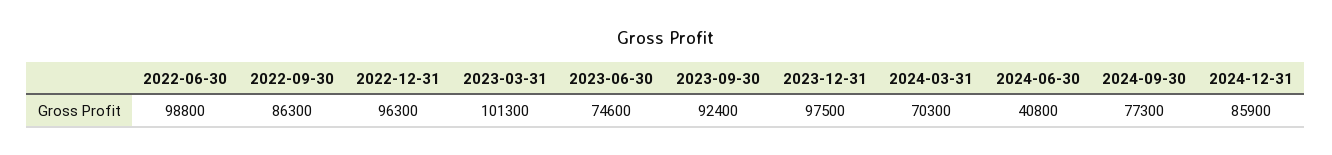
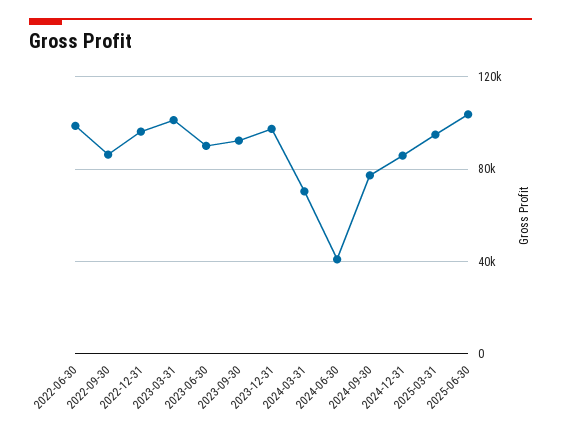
2023-06-30: 74600 -> 90000
2025-03-31: none -> 95000
2025-06-30: none -> 105000

